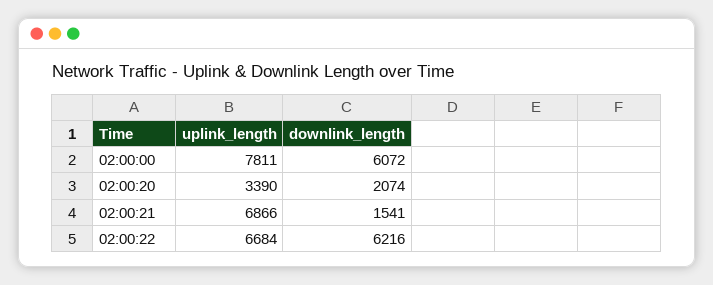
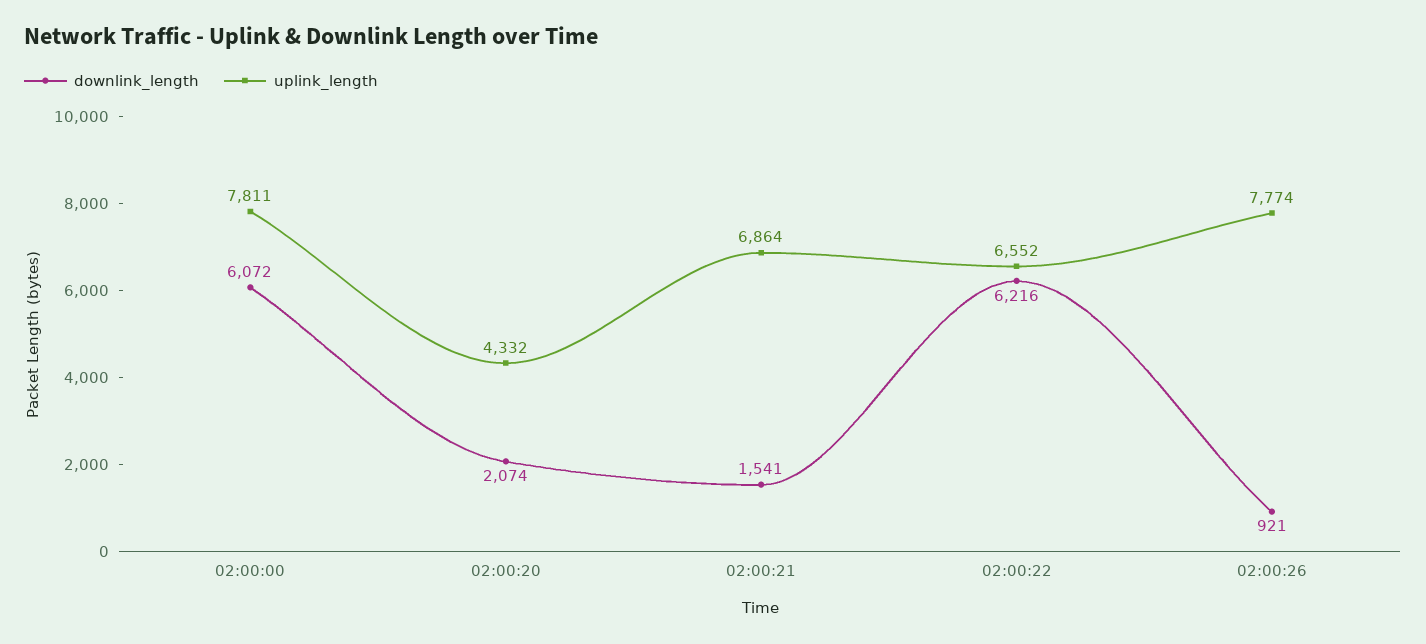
uplink_length, 02:00:20: 3390 -> 4332
uplink_length, 02:00:21: 6866 -> 6864
uplink_length, 02:00:22: 6684 -> 6552
downlink_length, 02:00:26: none -> 921
uplink_length, 02:00:26: none -> 7774

